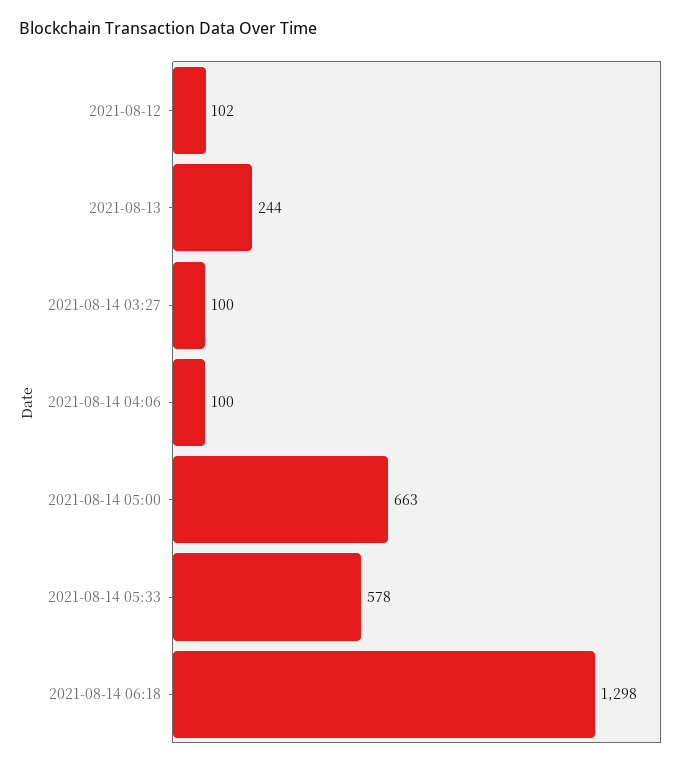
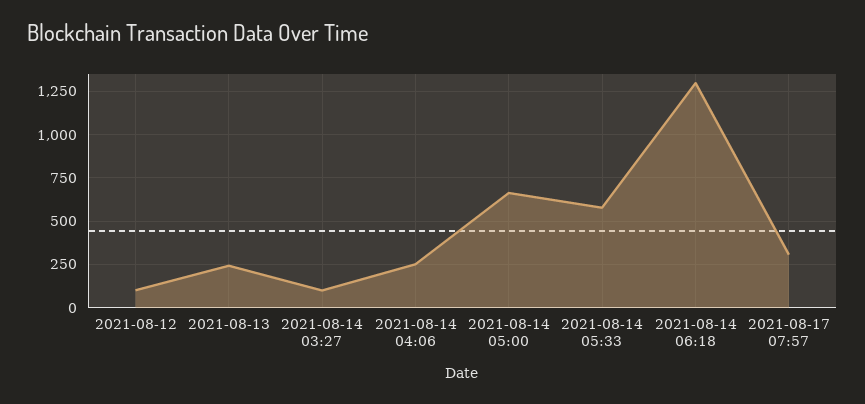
2021-08-14 04:06: 100 -> 250
2021-08-17 07:57: none -> 300

